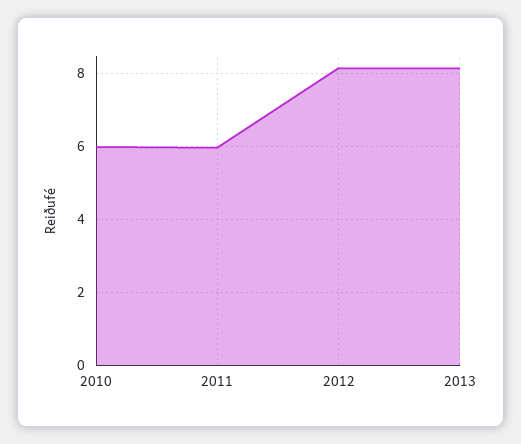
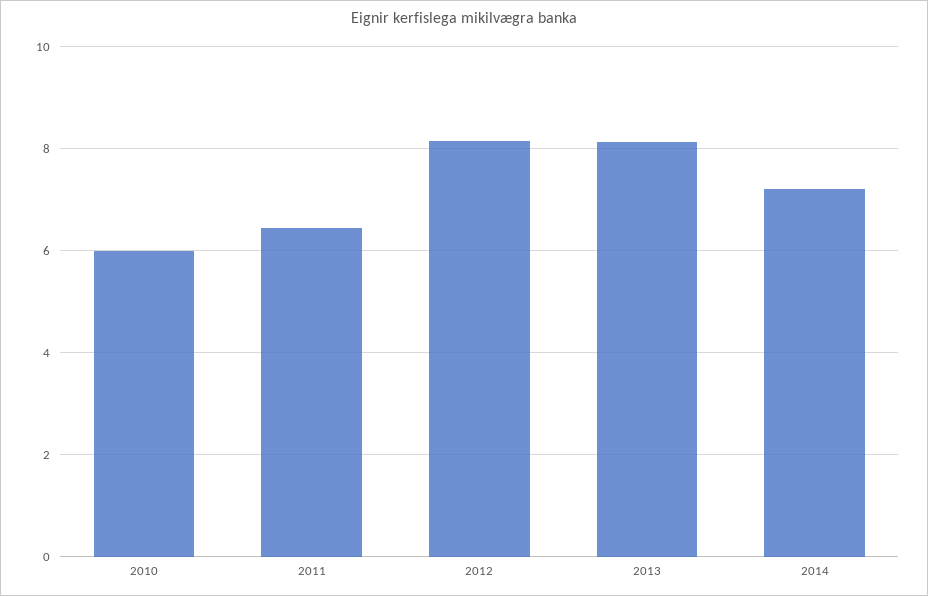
2011: 6 -> 6.4
2014: none -> 7.2

